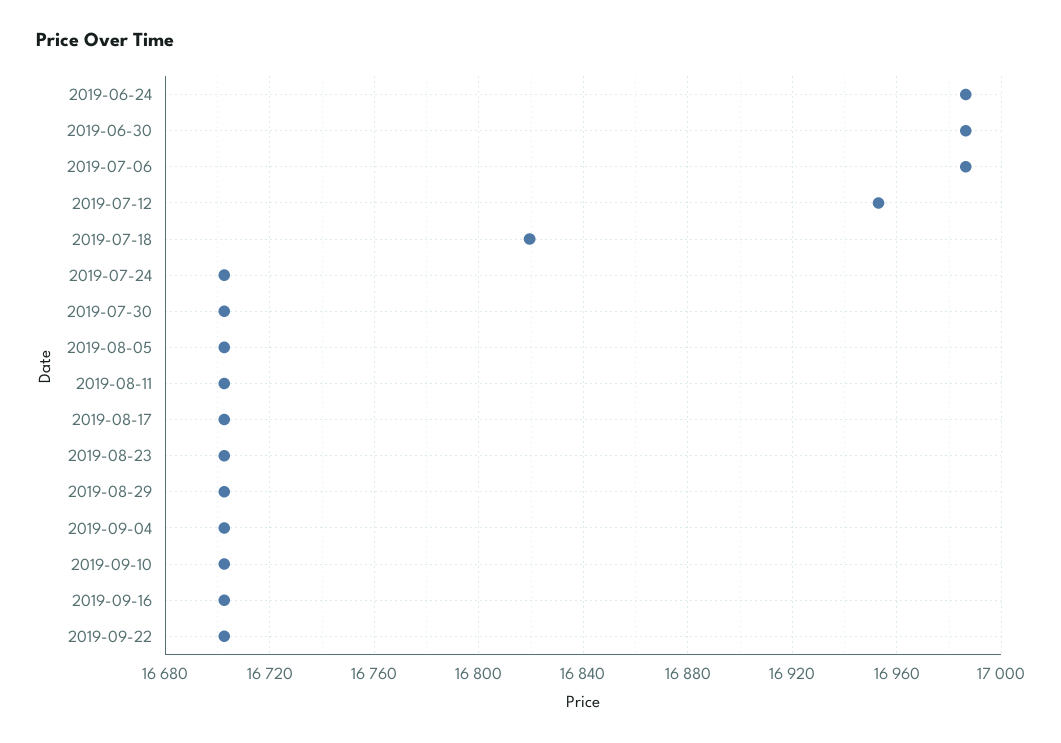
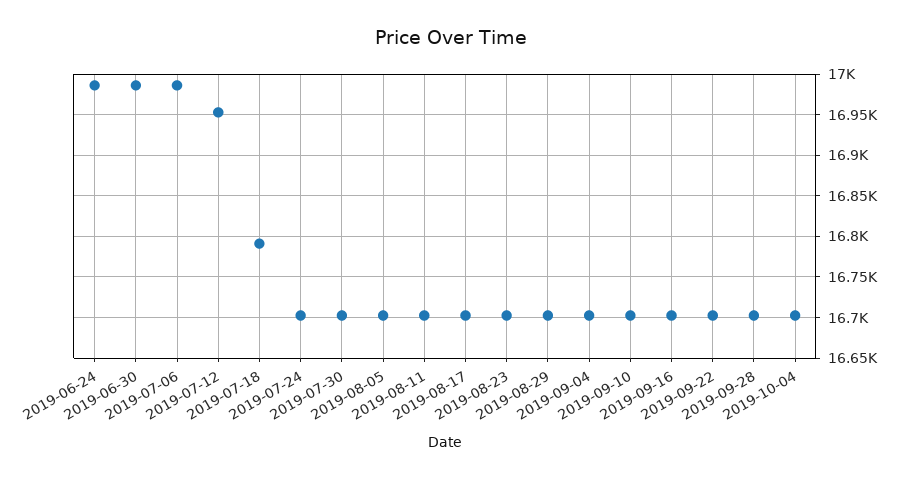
2019-07-18: 16820 -> 16790
2019-09-28: none -> 16700
2019-10-04: none -> 16700

